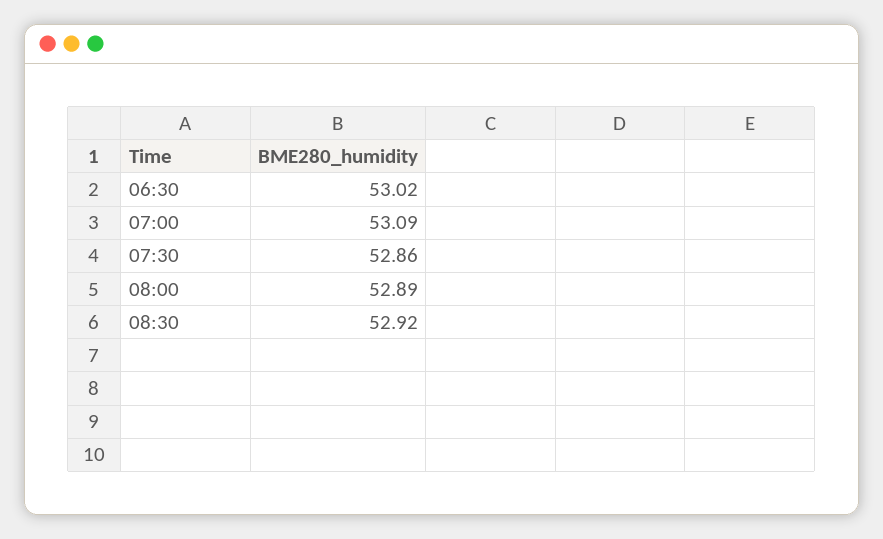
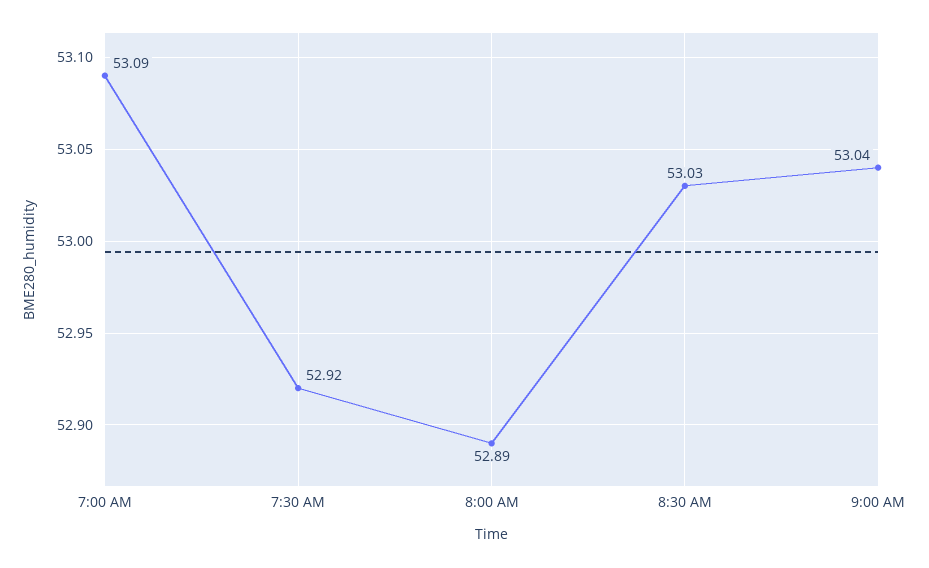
06:30: 53.02 -> none
07:30: 52.86 -> 52.92
08:30: 52.92 -> 53.03
9:00 AM: none -> 53.04

